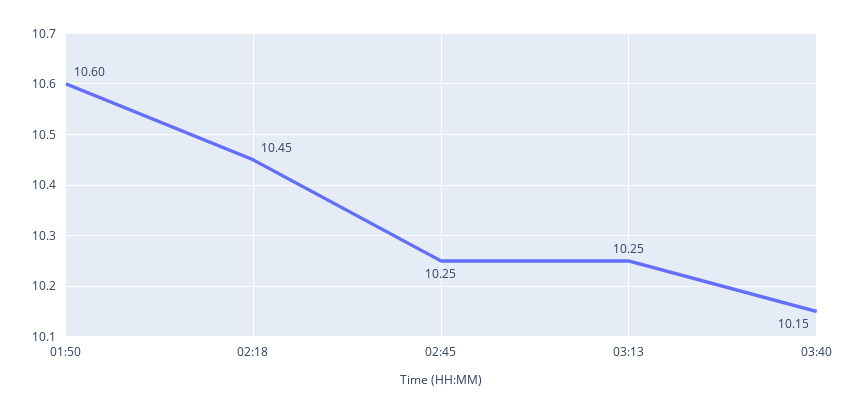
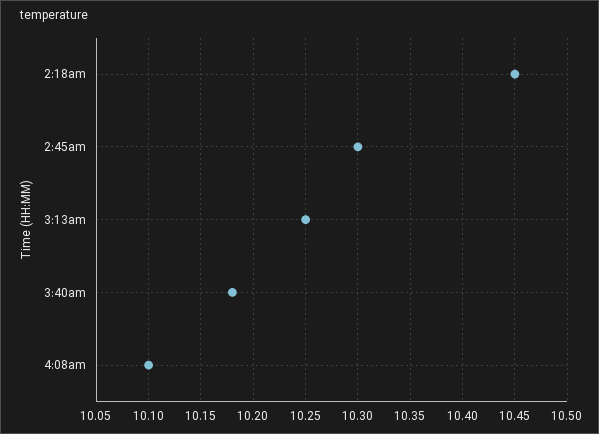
01:50: 10.6 -> none
02:45: 10.25 -> 10.3
03:40: 10.15 -> 10.18
4:08am: none -> 10.1

